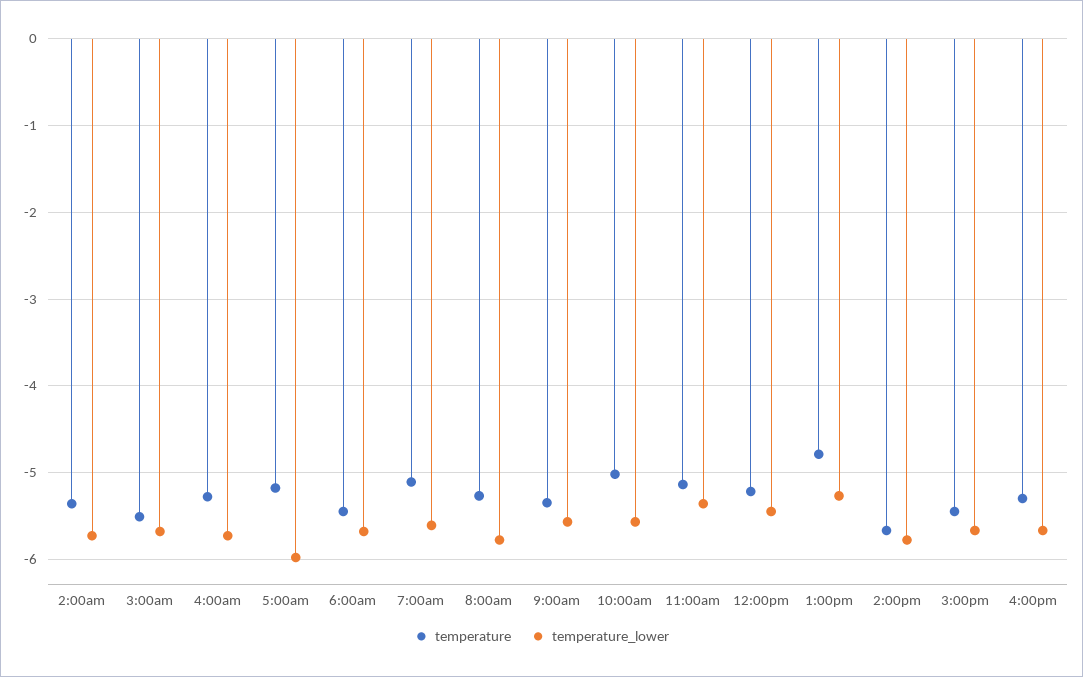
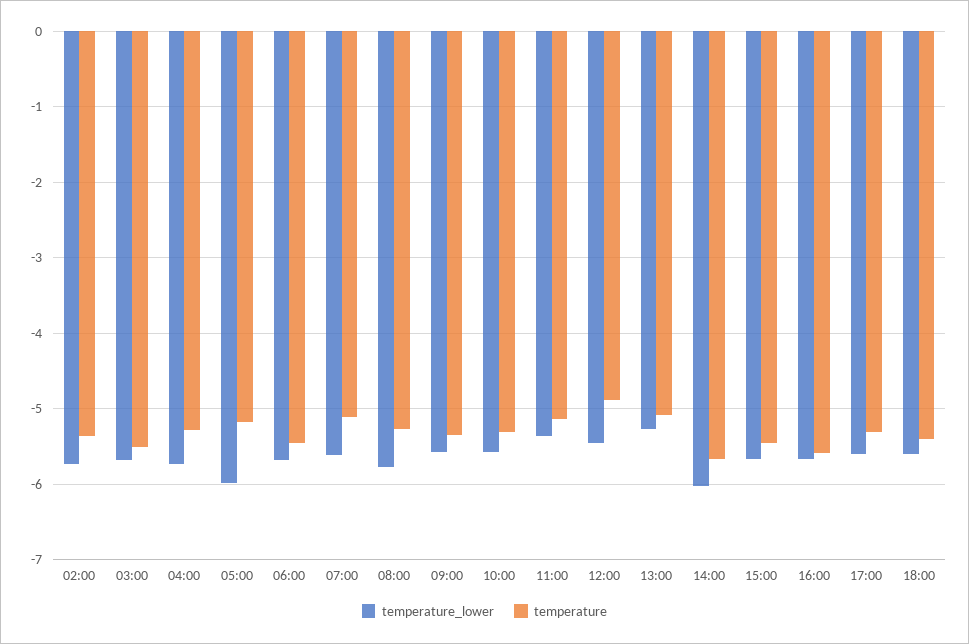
temperature, 10:00am: -5 -> -5.3
temperature, 12:00pm: -5.2 -> -4.9
temperature, 1:00pm: -4.8 -> -5.1
temperature_lower, 2:00pm: -5.8 -> -6
temperature, 4:00pm: -5.3 -> -5.6
temperature_lower, 17:00: none -> -5.6
temperature, 17:00: none -> -5.3
temperature_lower, 18:00: none -> -5.6
temperature, 18:00: none -> -5.4

